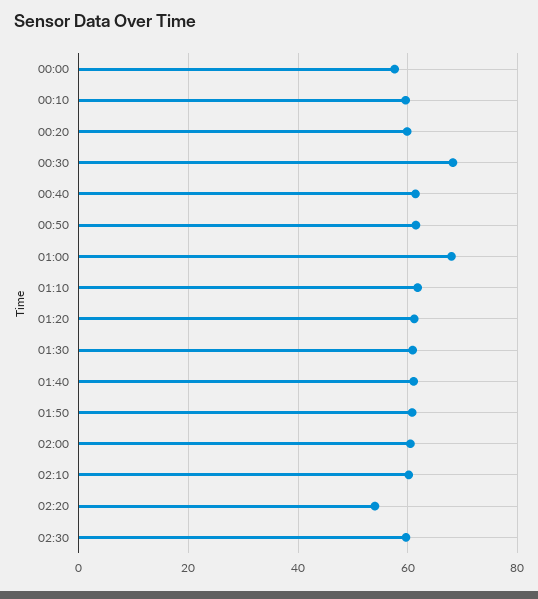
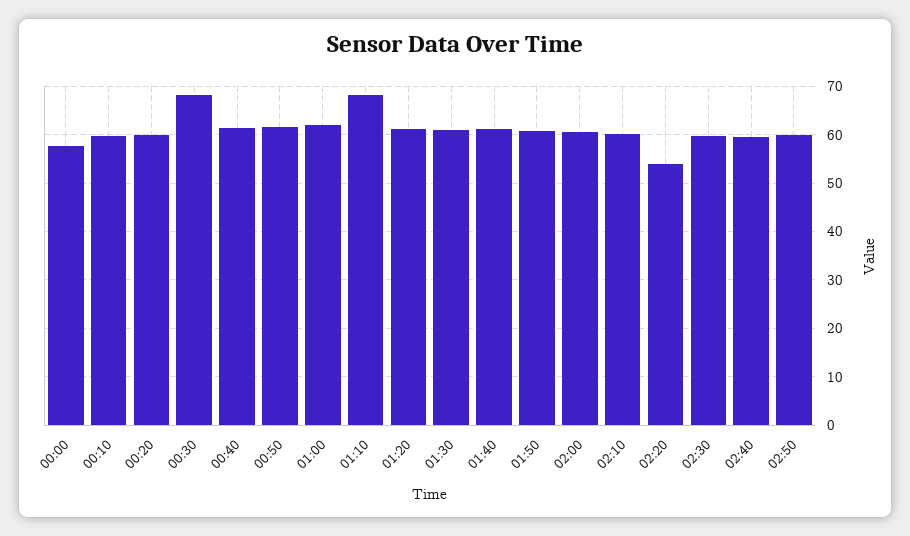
01:00: 68 -> 62
01:10: 62 -> 68
02:40: none -> 60
02:50: none -> 60

